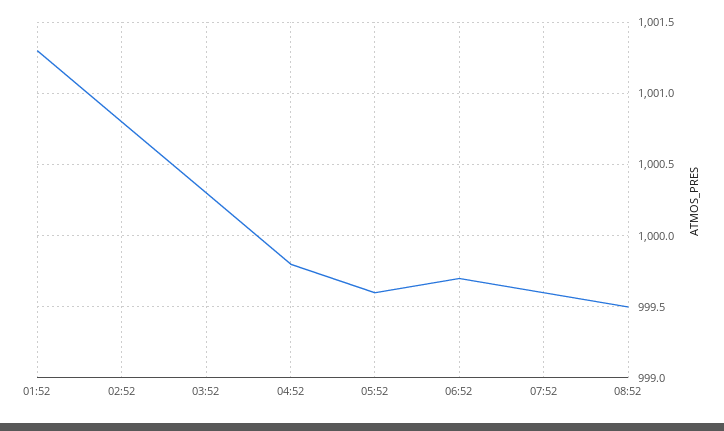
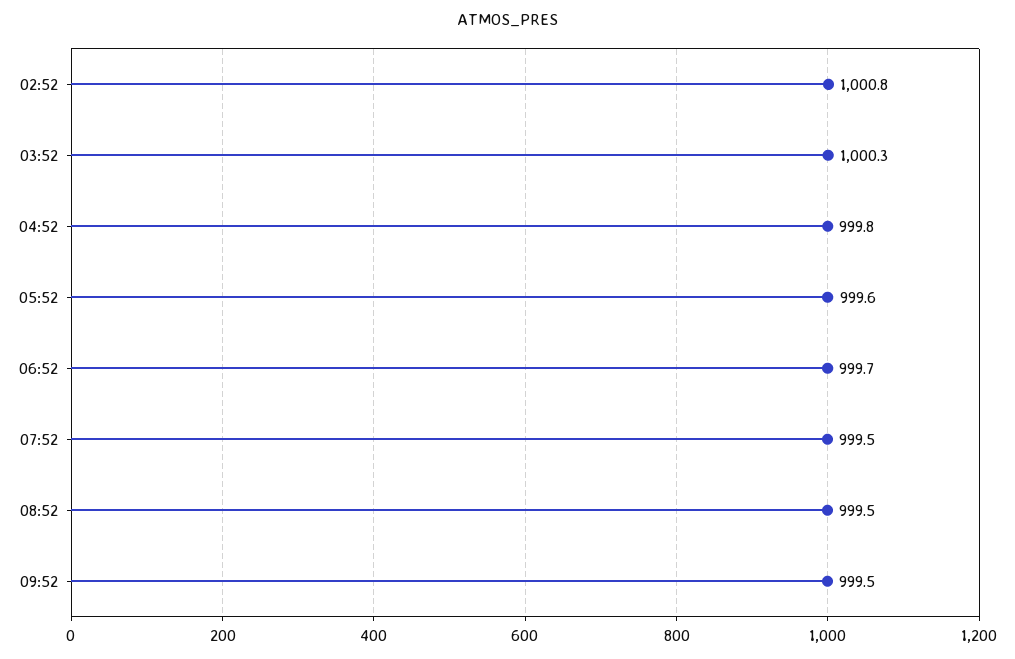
01:52: 1001.3 -> none
07:52: 999.6 -> 999.5
09:52: none -> 999.5

